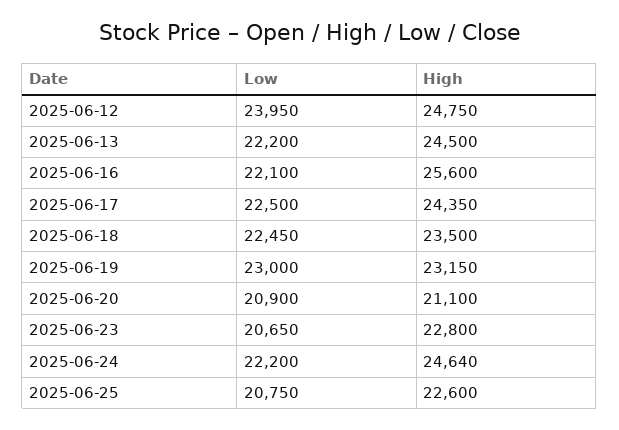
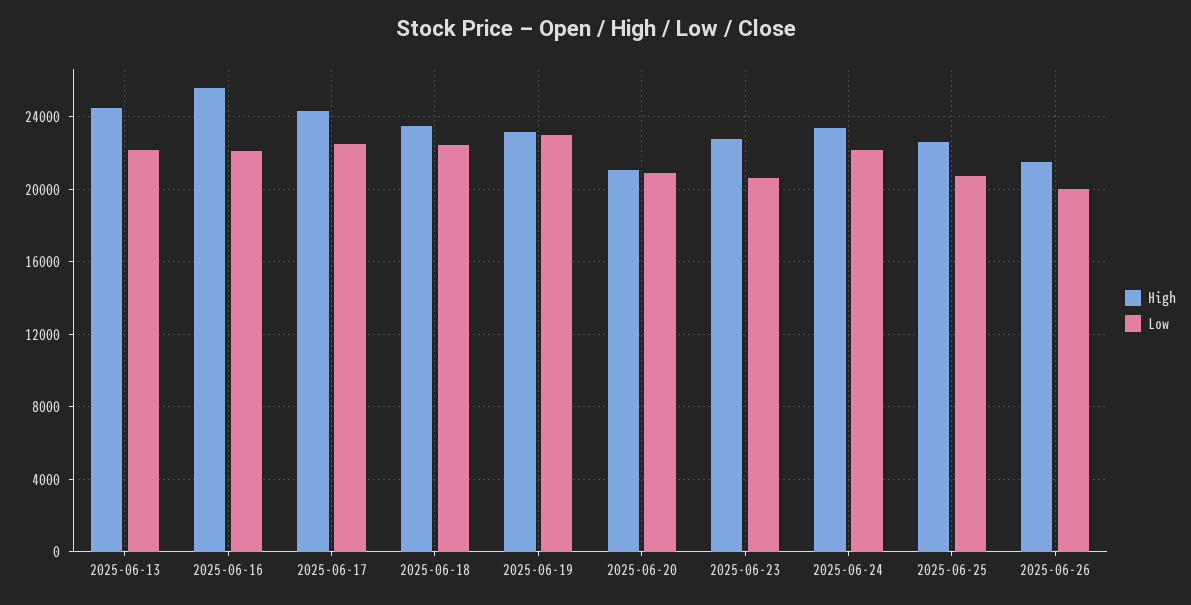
Low, 2025-06-12: 23950 -> none
High, 2025-06-12: 24750 -> none
High, 2025-06-24: 24640 -> 23500
High, 2025-06-26: none -> 21500
Low, 2025-06-26: none -> 20000

